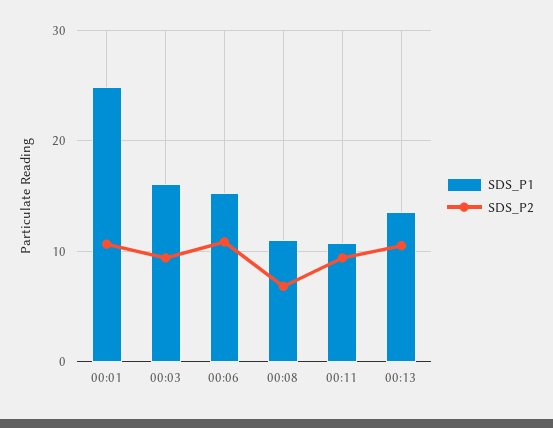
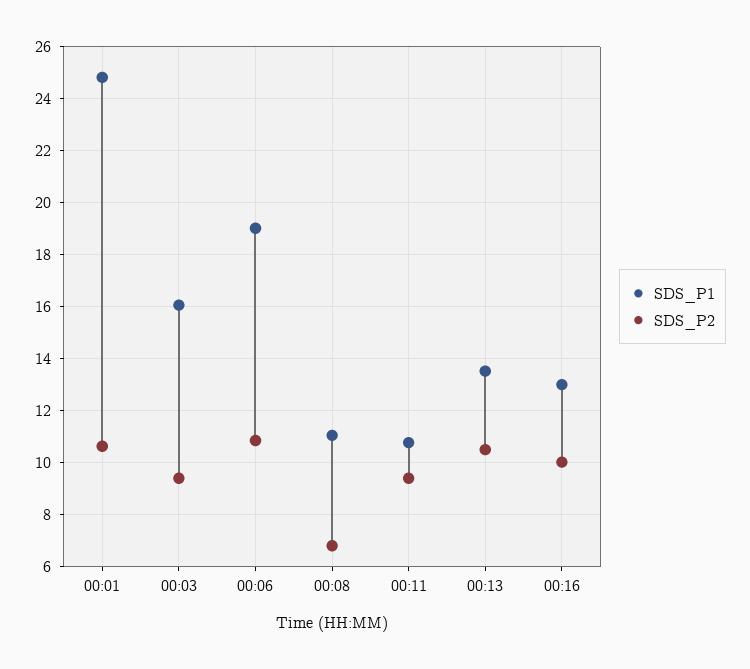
SDS_P1, 00:06: 15 -> 19
SDS_P1, 00:16: none -> 13
SDS_P2, 00:16: none -> 10

